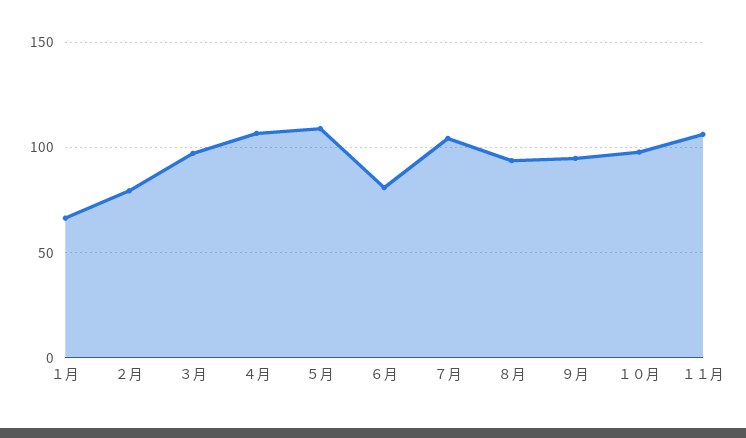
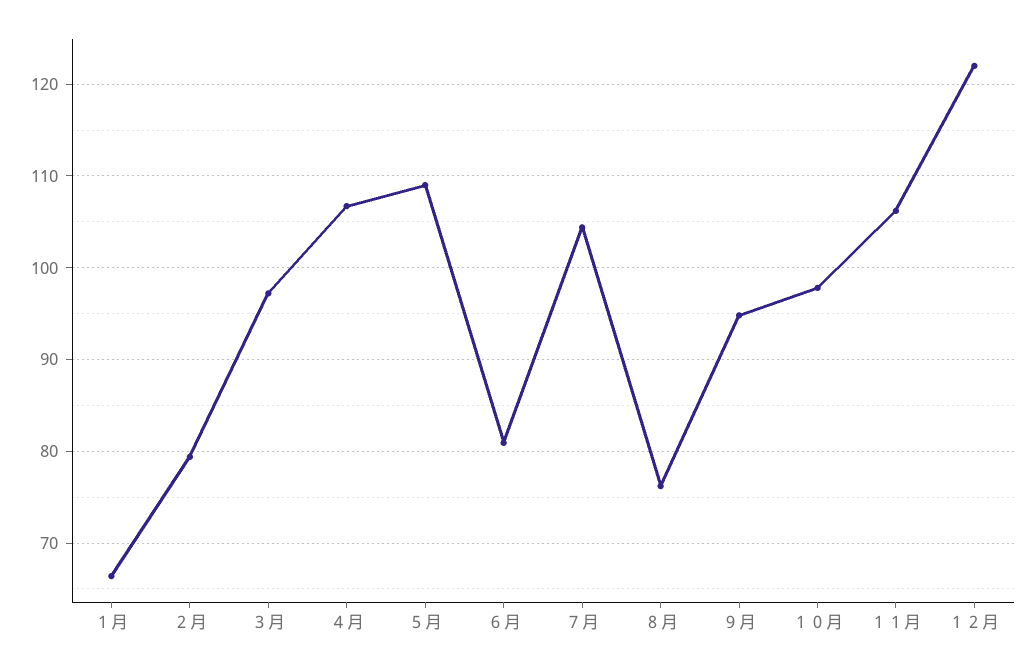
８月: 95 -> 76
１２月: none -> 122

